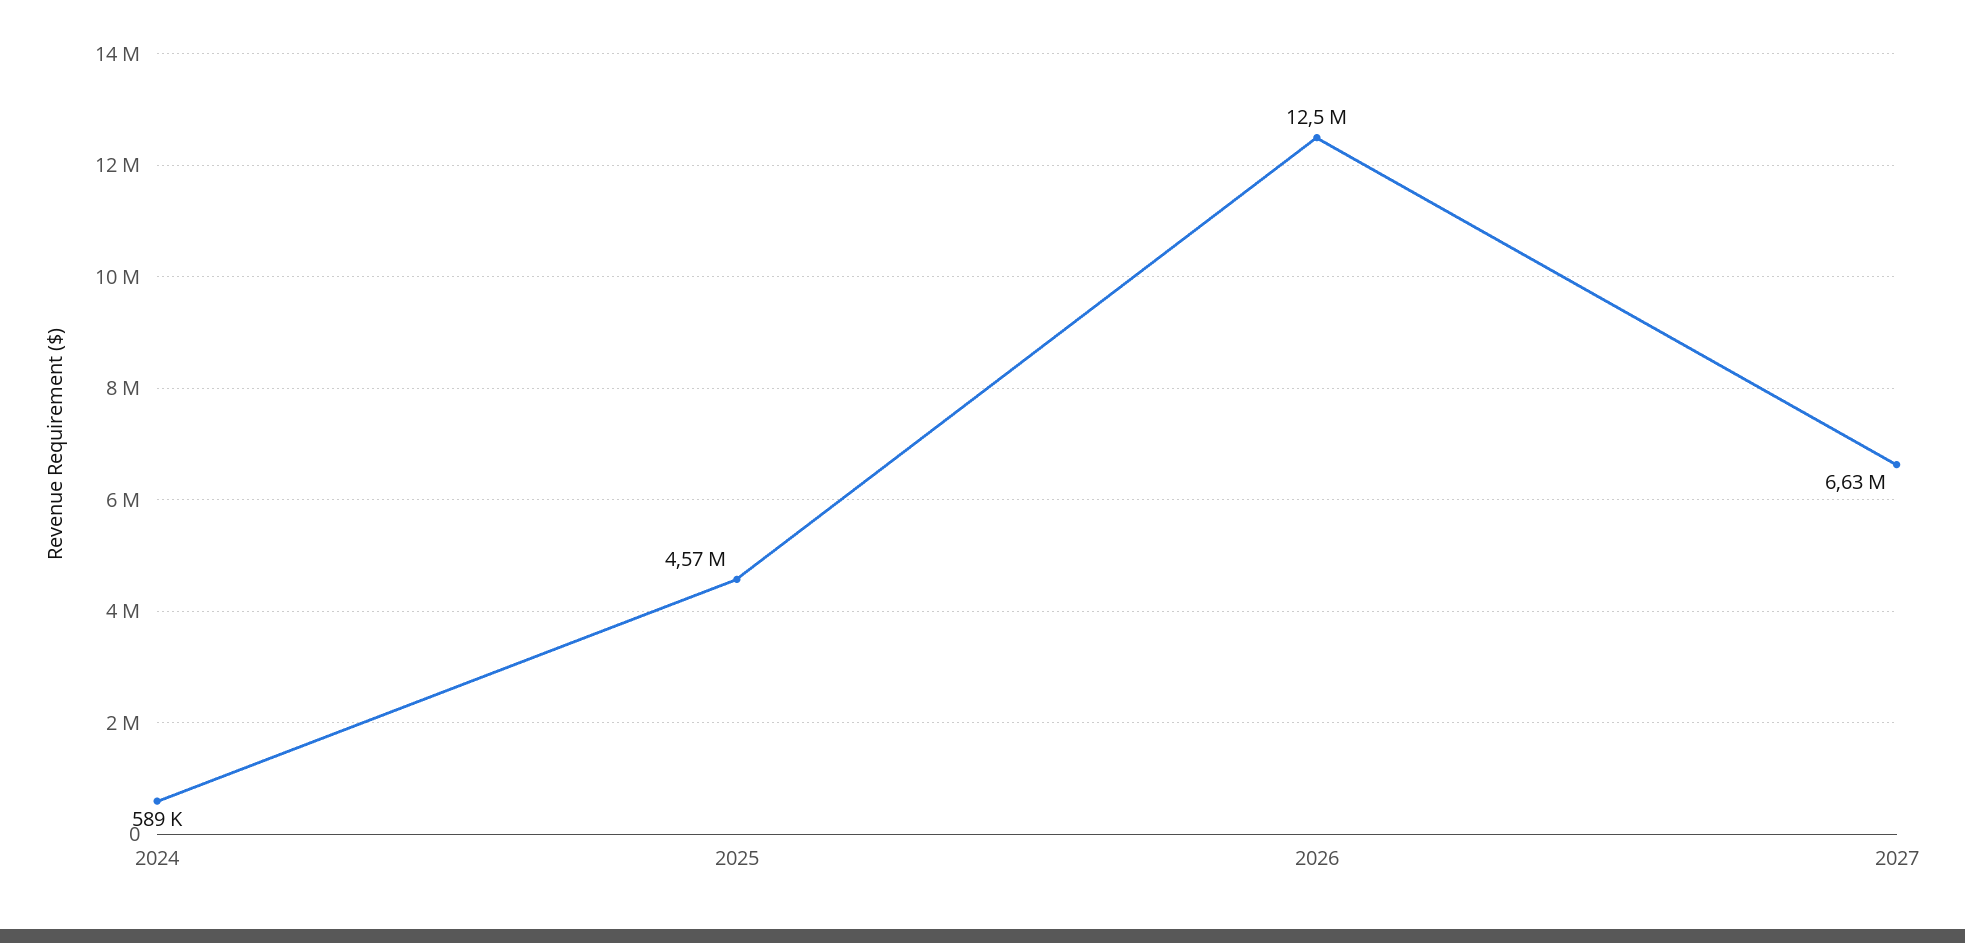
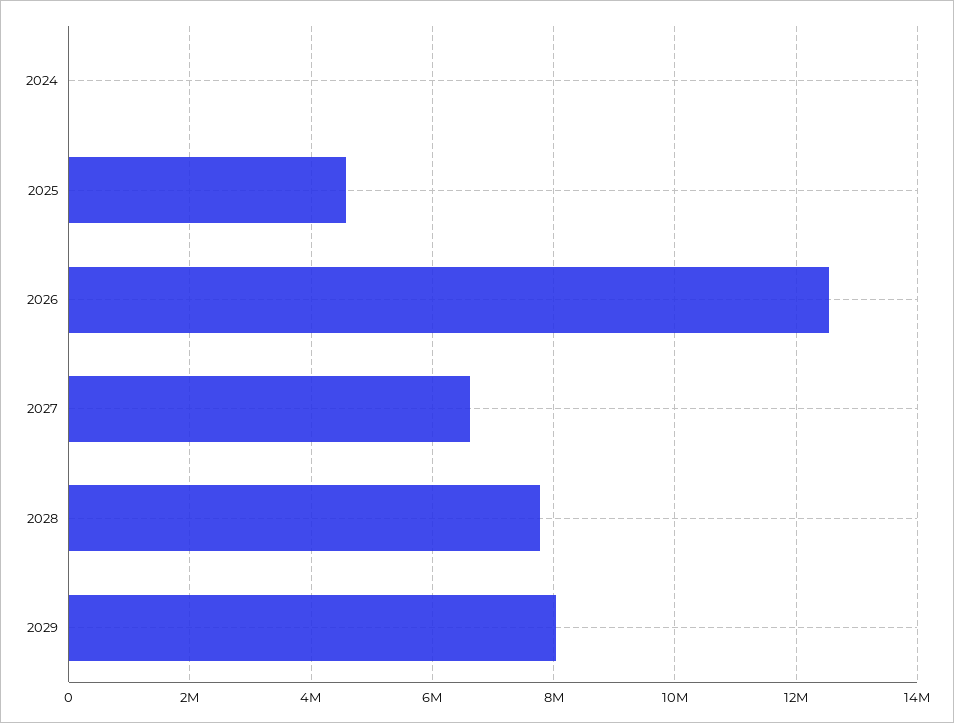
2024: 589000 -> 0
2028: none -> 7800000
2029: none -> 8000000

